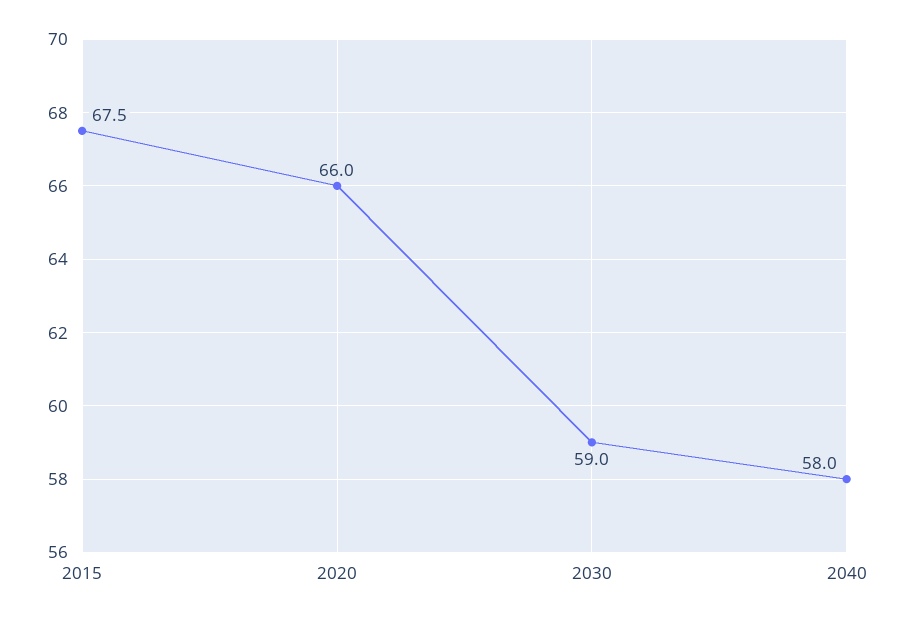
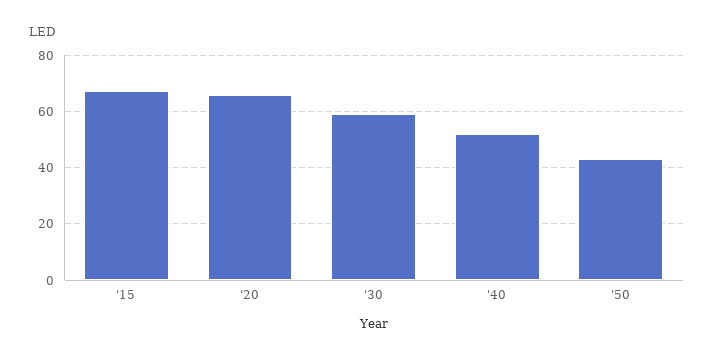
2040: 58 -> 52.5
'50: none -> 42.5

